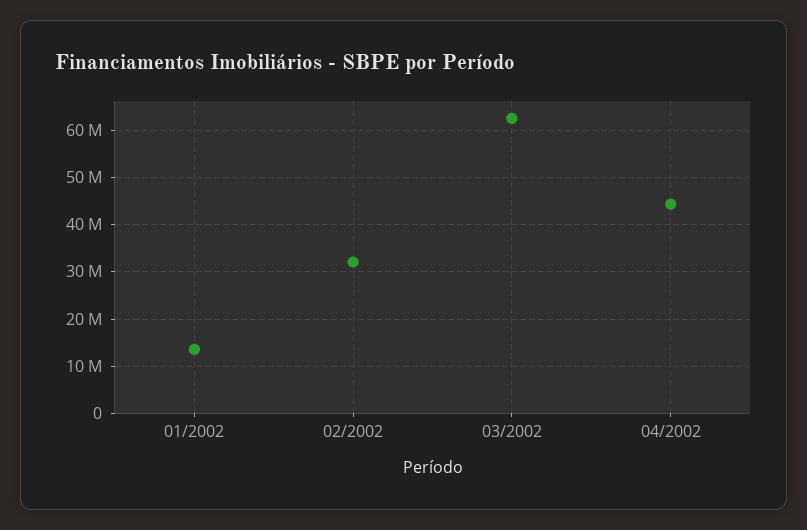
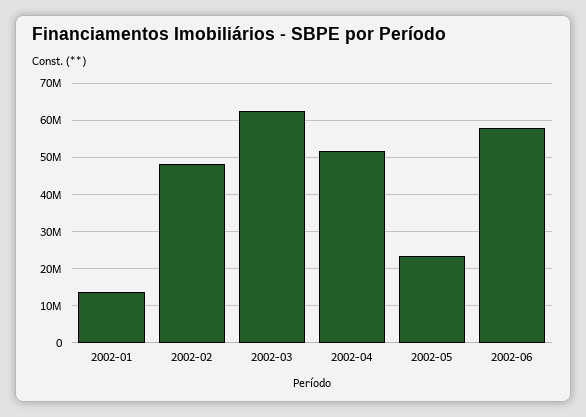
02/2002: 32000000 -> 48000000
04/2002: 44000000 -> 52000000
2002-05: none -> 24000000
2002-06: none -> 58000000

